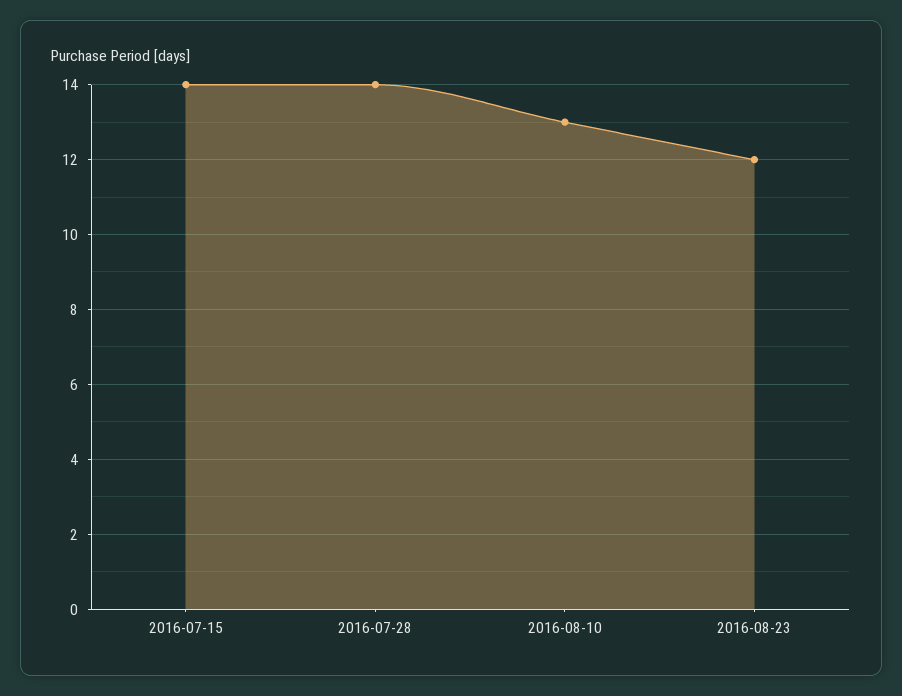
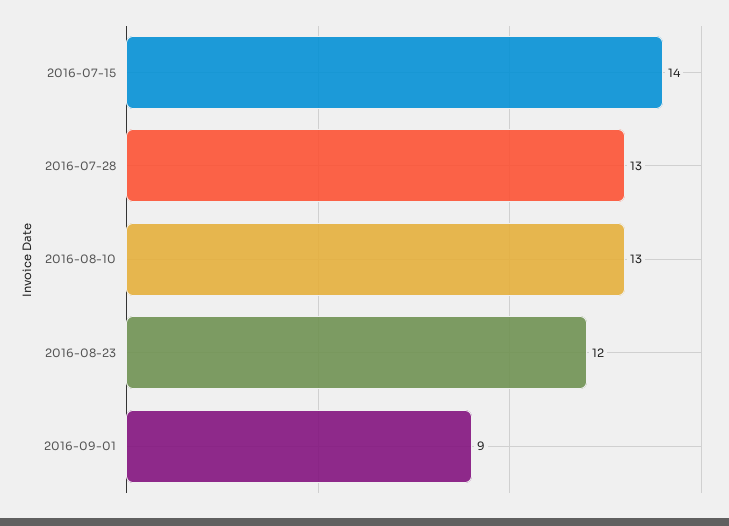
2016-07-28: 14 -> 13
2016-09-01: none -> 9

